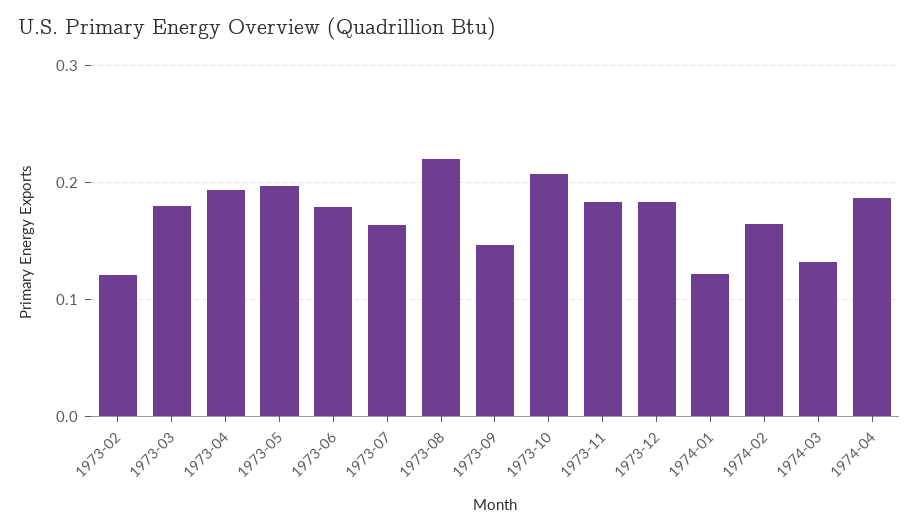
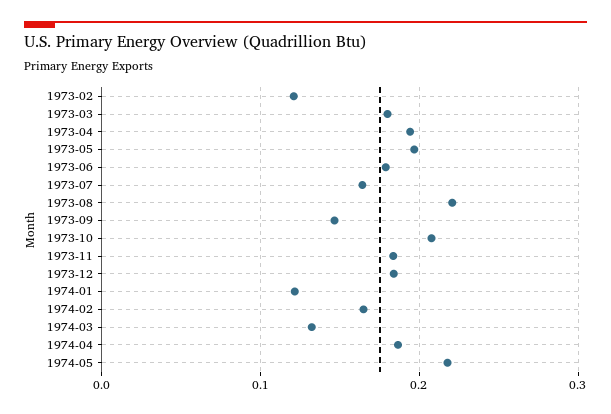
1974-05: none -> 0.22

